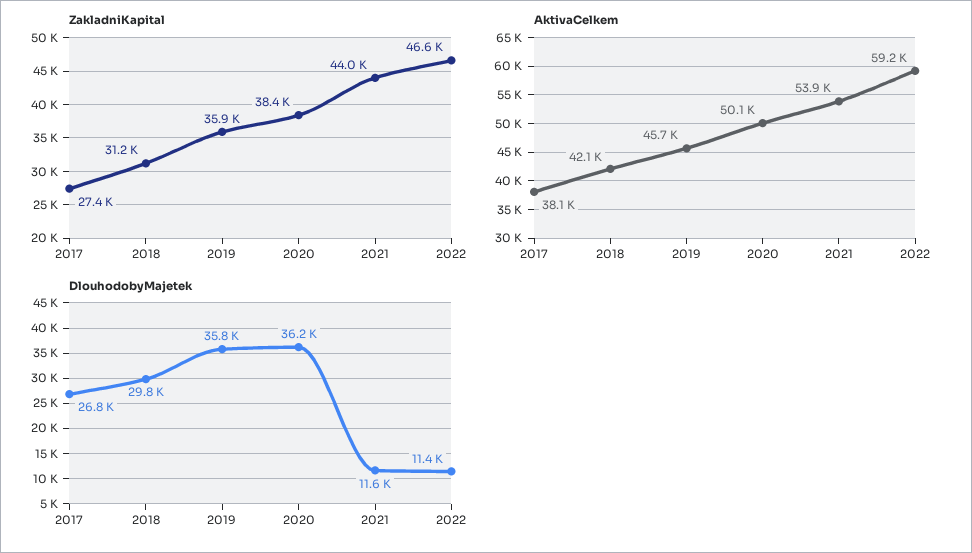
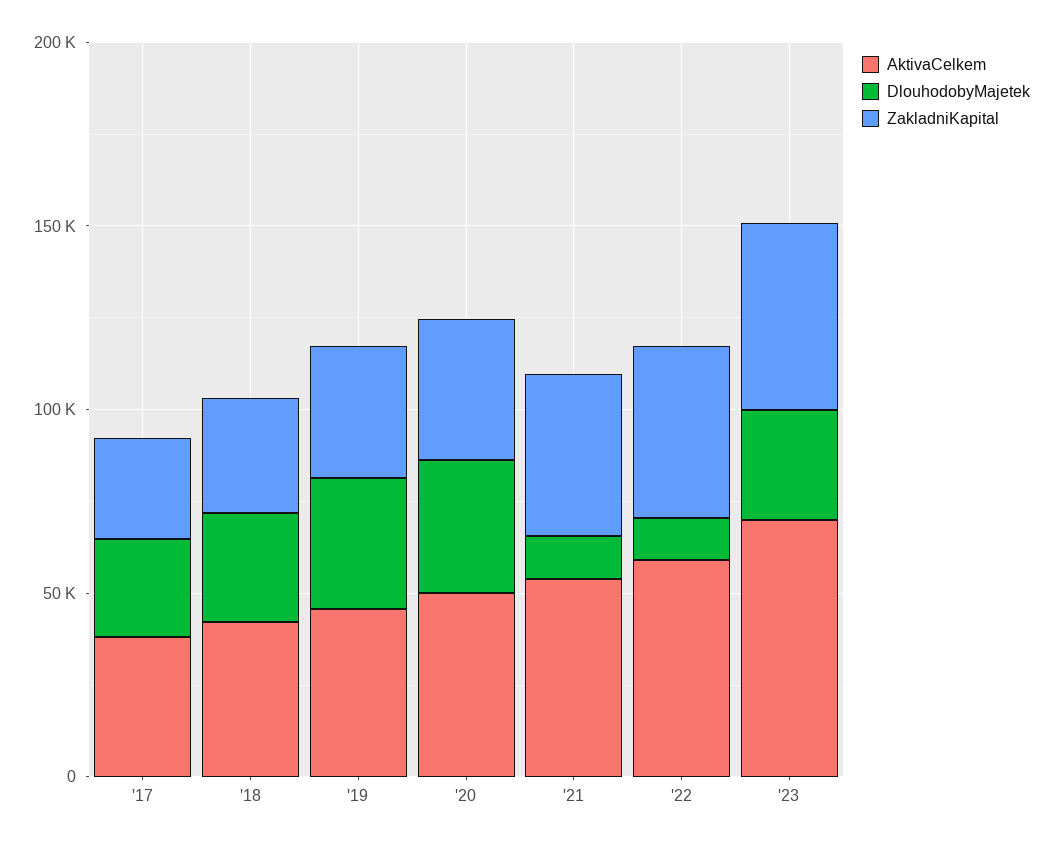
AktivaCelkem, '23: none -> 70000
DlouhodobyMajetek, '23: none -> 30000
ZakladniKapital, '23: none -> 50000

